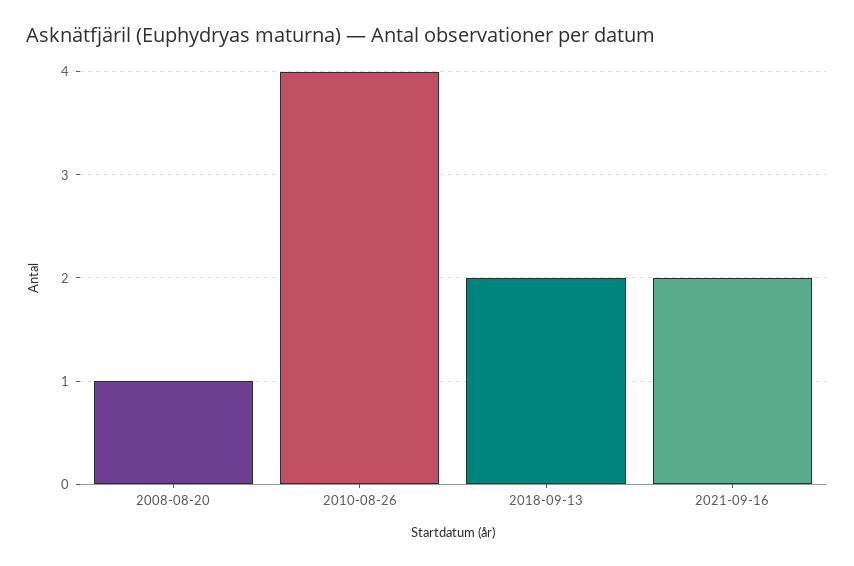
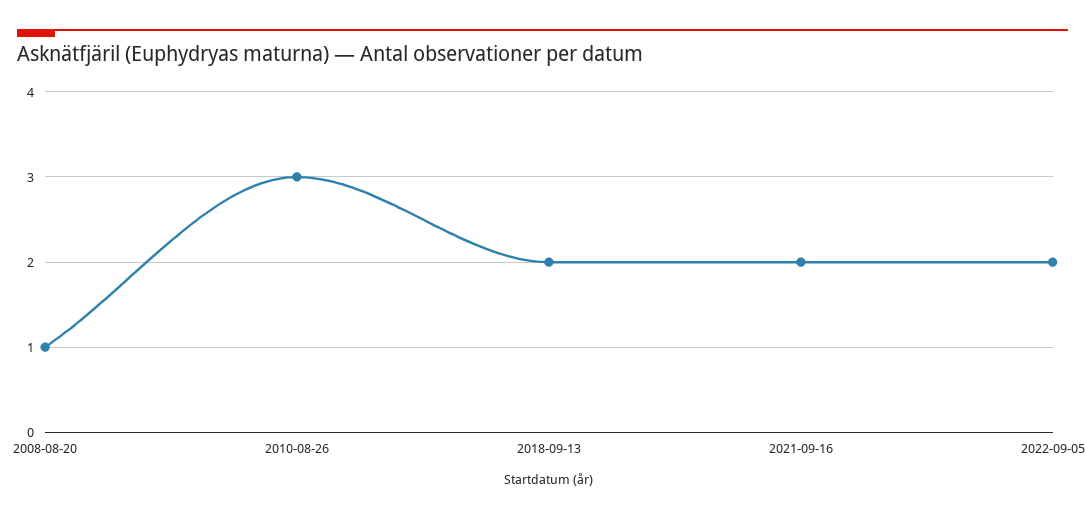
2010-08-26: 4 -> 3
2022-09-05: none -> 2

